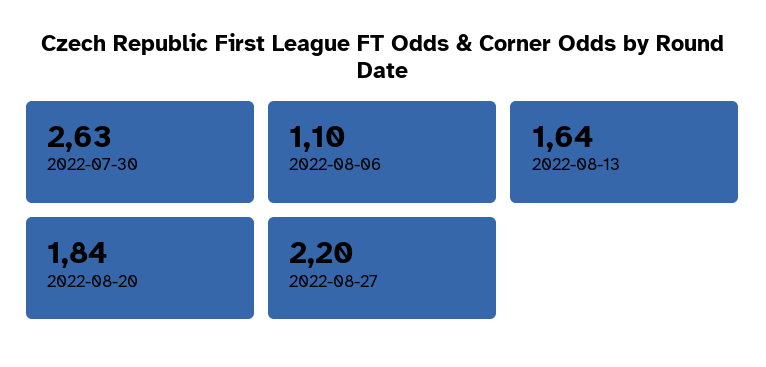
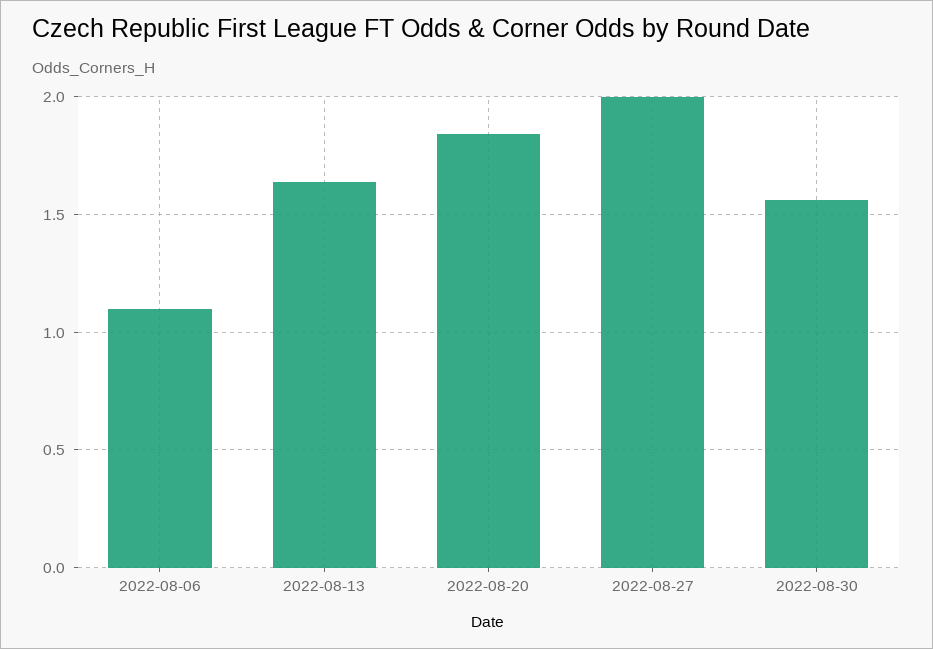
2022-07-30: 2.63 -> none
2022-08-27: 2.2 -> 2
2022-08-30: none -> 1.55

